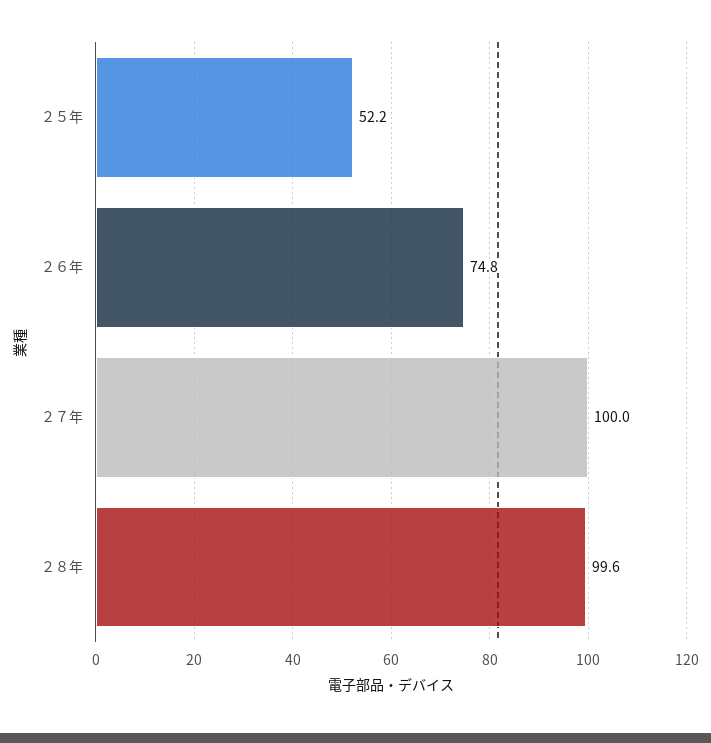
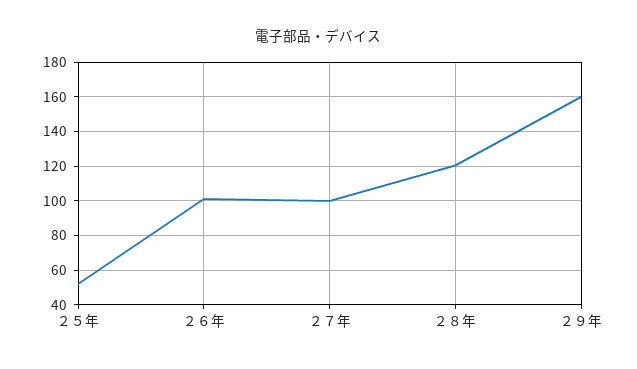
２６年: 74.8 -> 100
２８年: 99.6 -> 120
２９年: none -> 160

